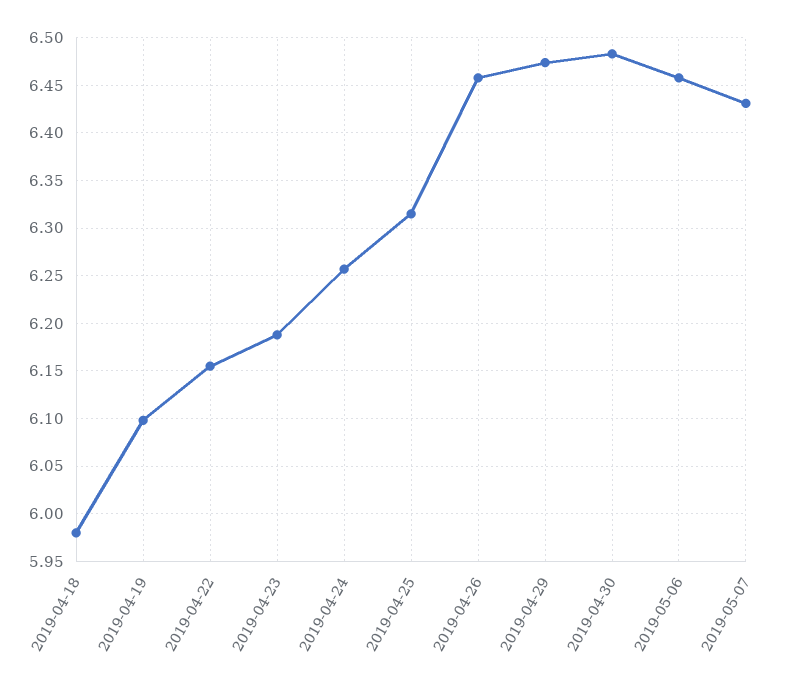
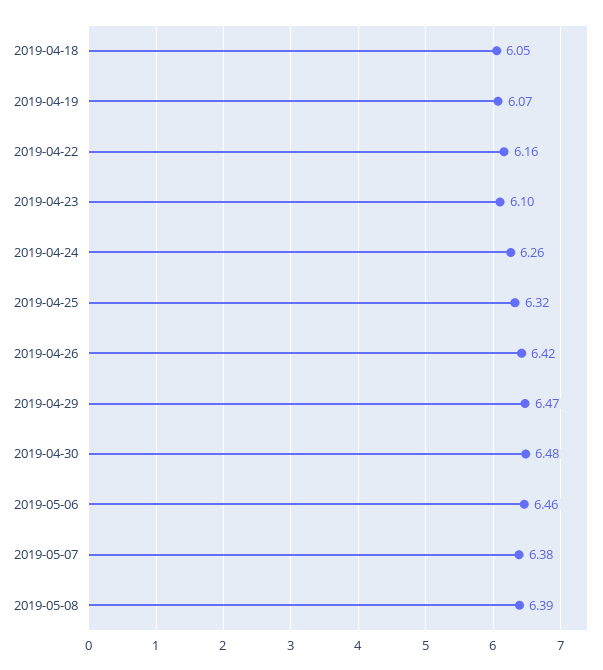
2019-04-18: 5.98 -> 6.05
2019-04-19: 6.1 -> 6.07
2019-04-23: 6.19 -> 6.1
2019-04-26: 6.46 -> 6.42
2019-05-07: 6.43 -> 6.38
2019-05-08: none -> 6.39

